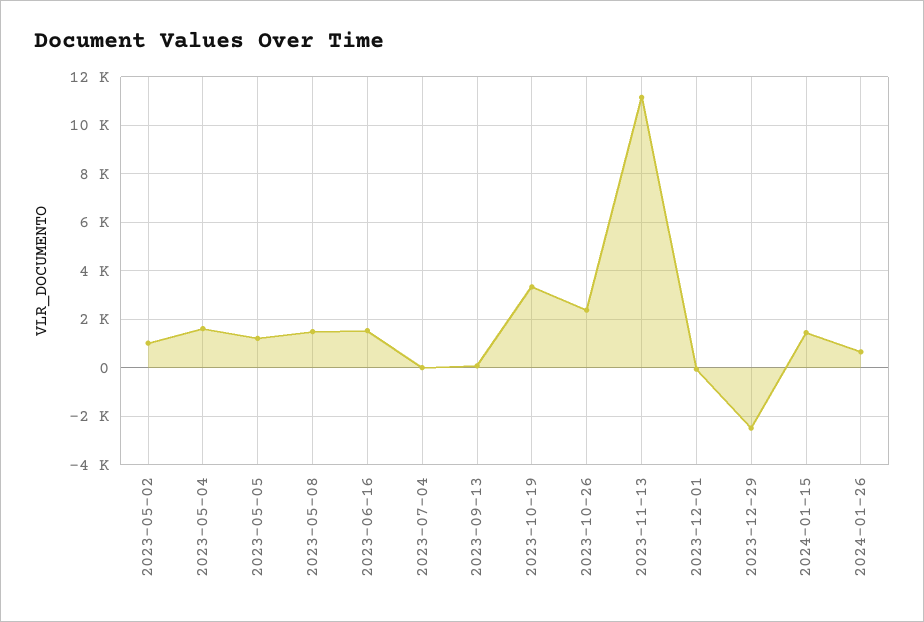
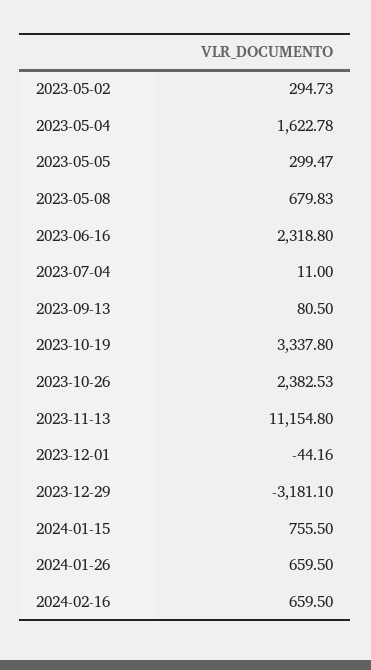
2023-05-02: 1000 -> 294.73
2023-05-05: 1250 -> 299.47
2023-05-08: 1500 -> 679.83
2023-06-16: 1500 -> 2318.8
2023-12-29: -2500 -> -3181.1
2024-01-15: 1500 -> 755.5
2024-02-16: none -> 659.5

